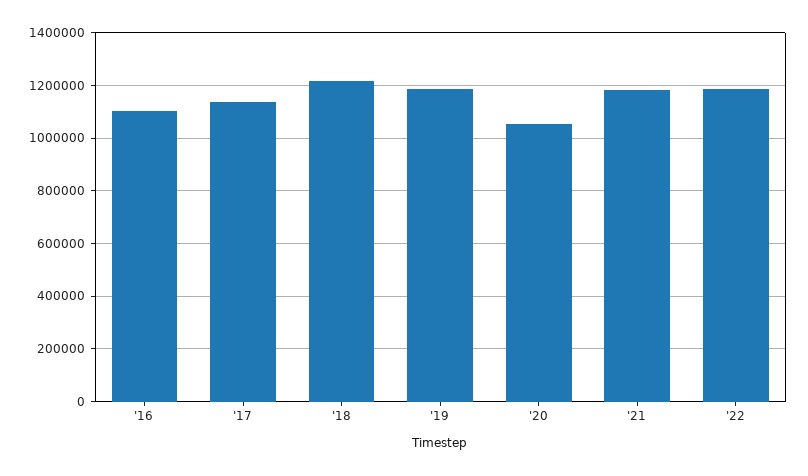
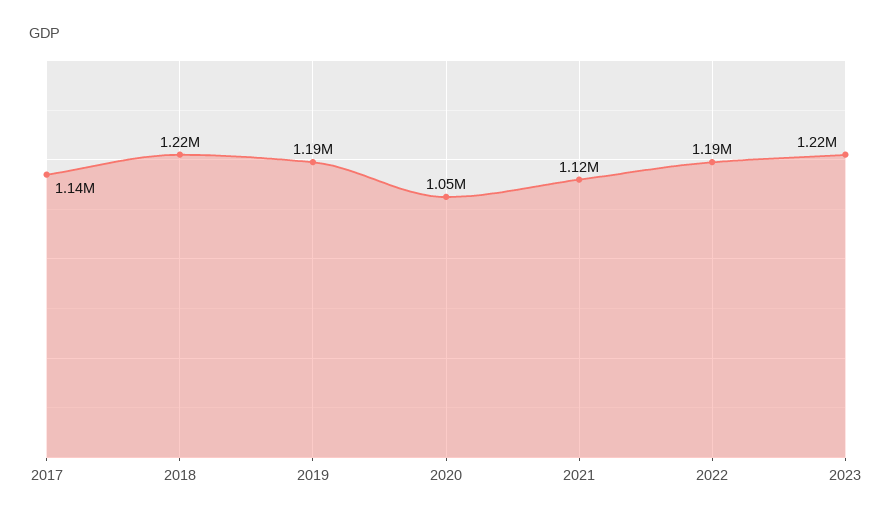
'16: 1100000 -> none
'21: 1175000 -> 1120000
2023: none -> 1220000

